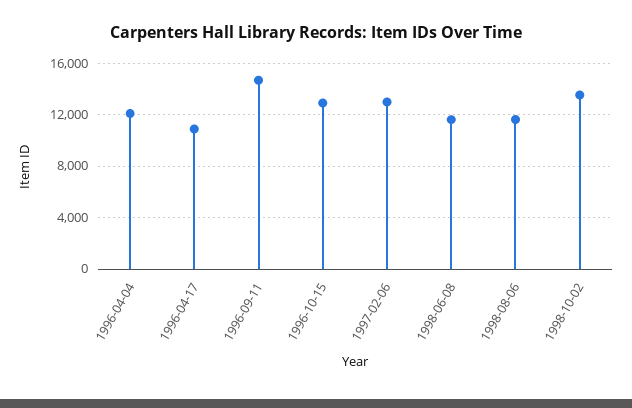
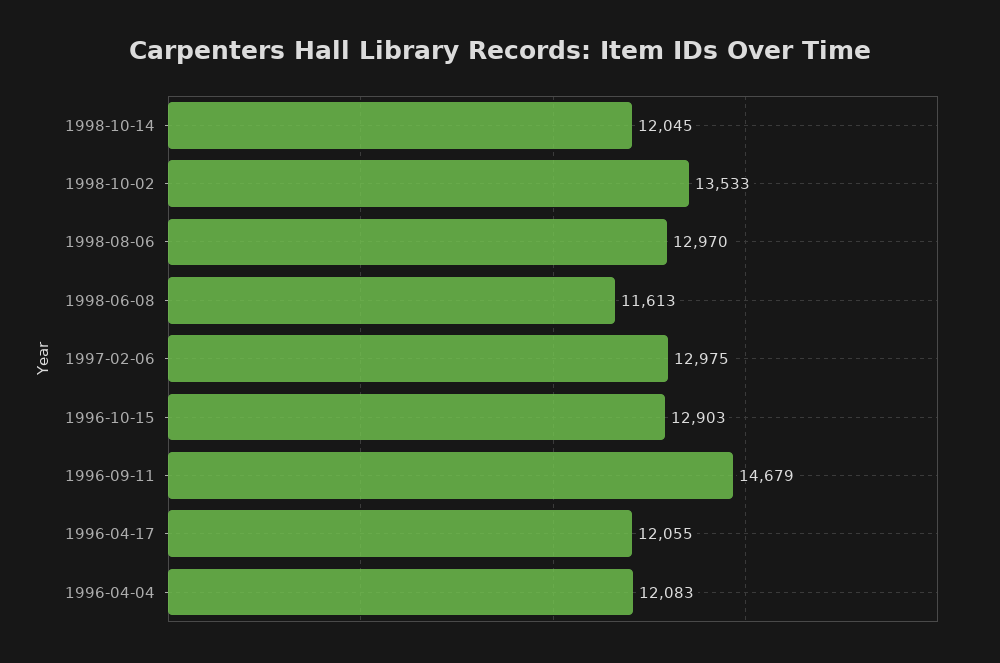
1996-04-17: 11000 -> 12055
1998-08-06: 11500 -> 12970
1998-10-14: none -> 12045

